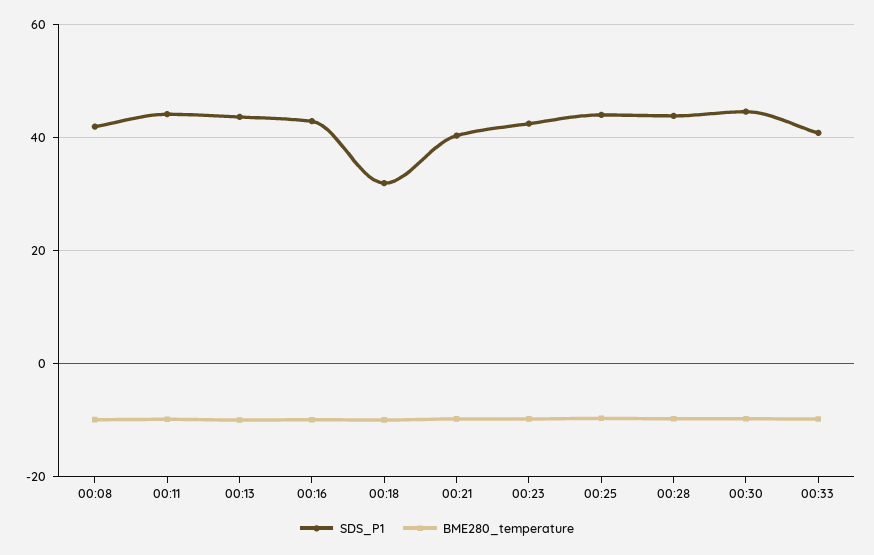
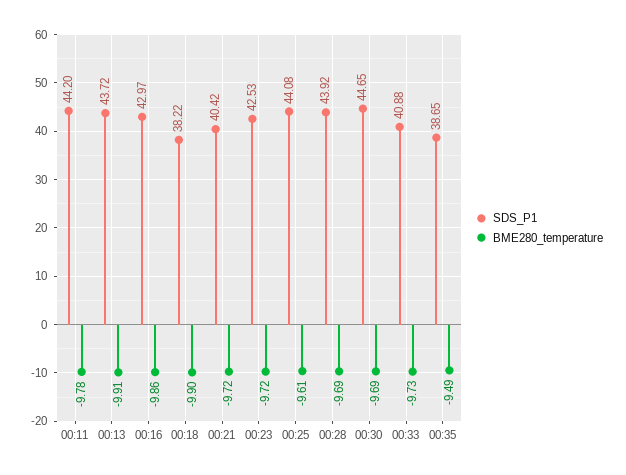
SDS_P1, 00:08: 42 -> none
BME280_temperature, 00:08: -10 -> none
SDS_P1, 00:18: 32 -> 38.22
SDS_P1, 00:35: none -> 38.65
BME280_temperature, 00:35: none -> -9.49

